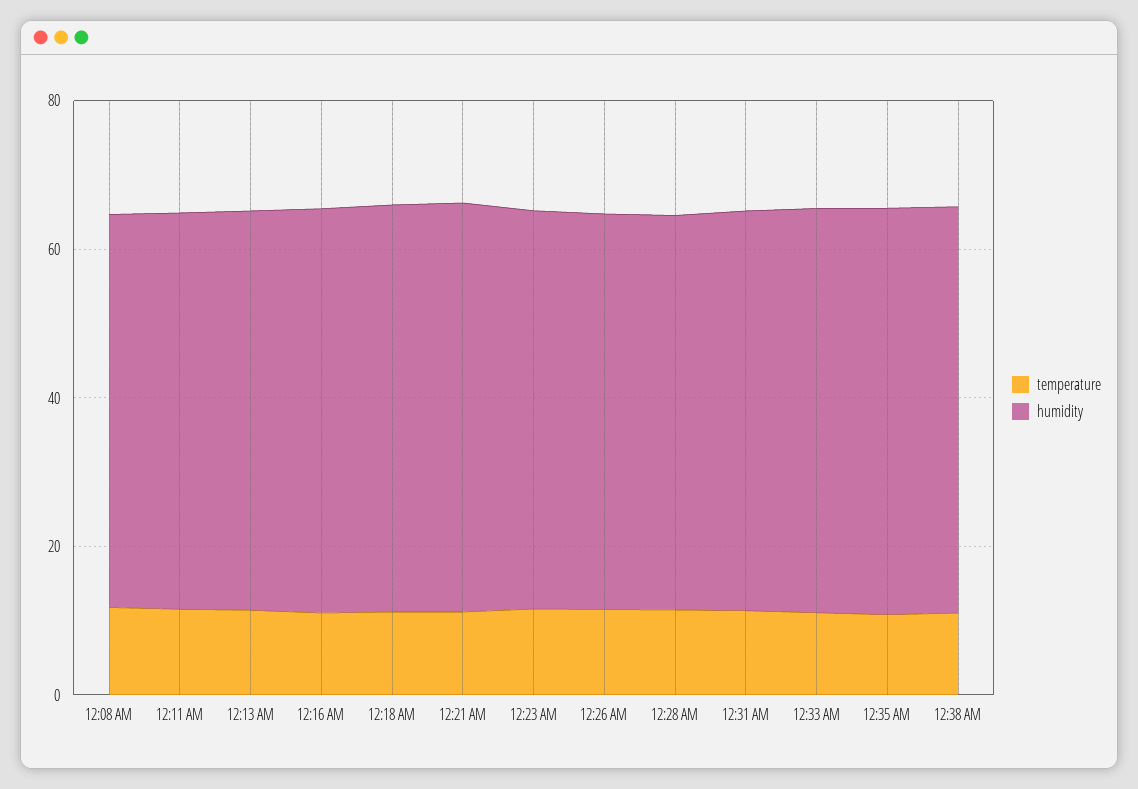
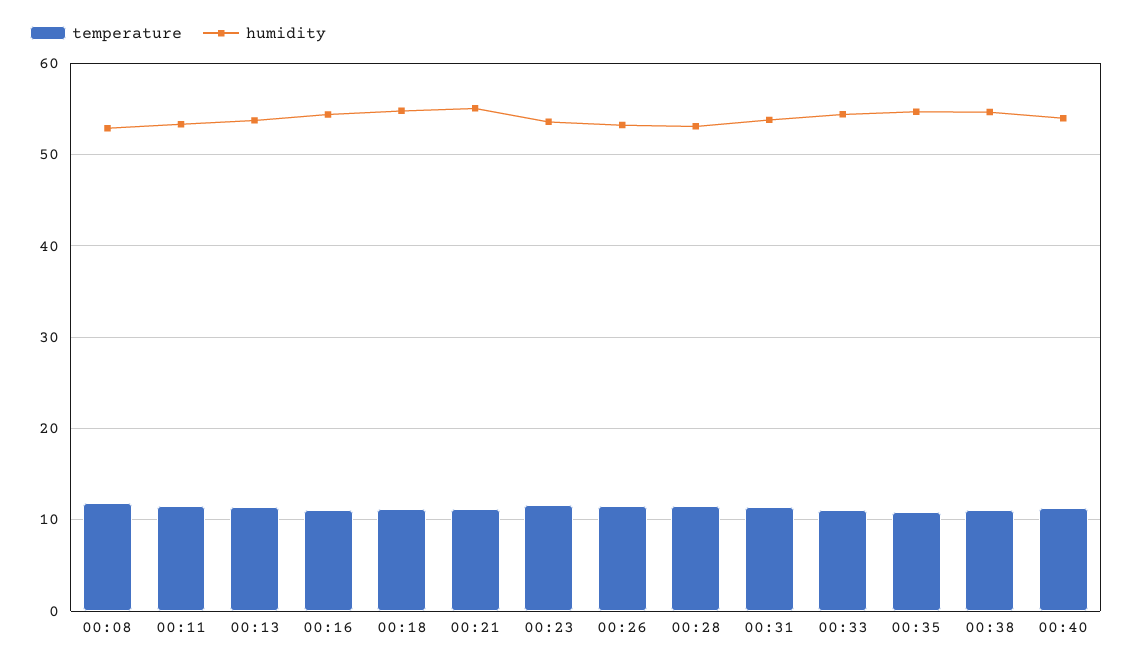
temperature, 00:40: none -> 11
humidity, 00:40: none -> 54

